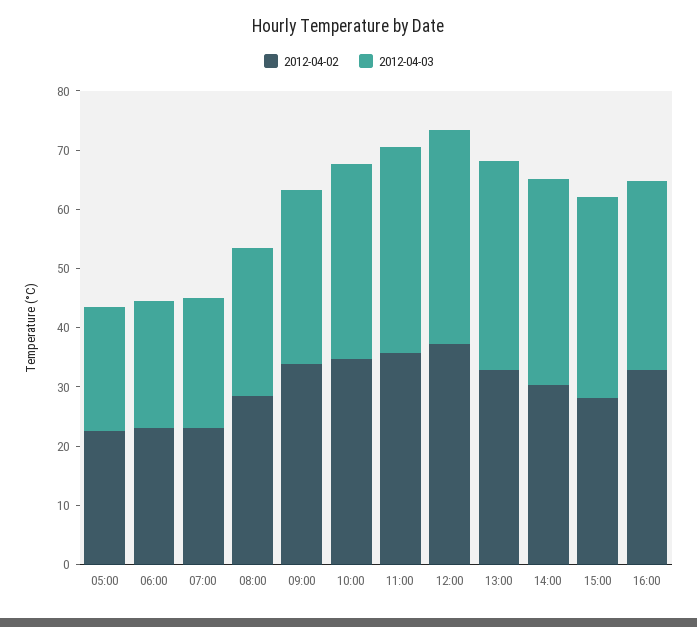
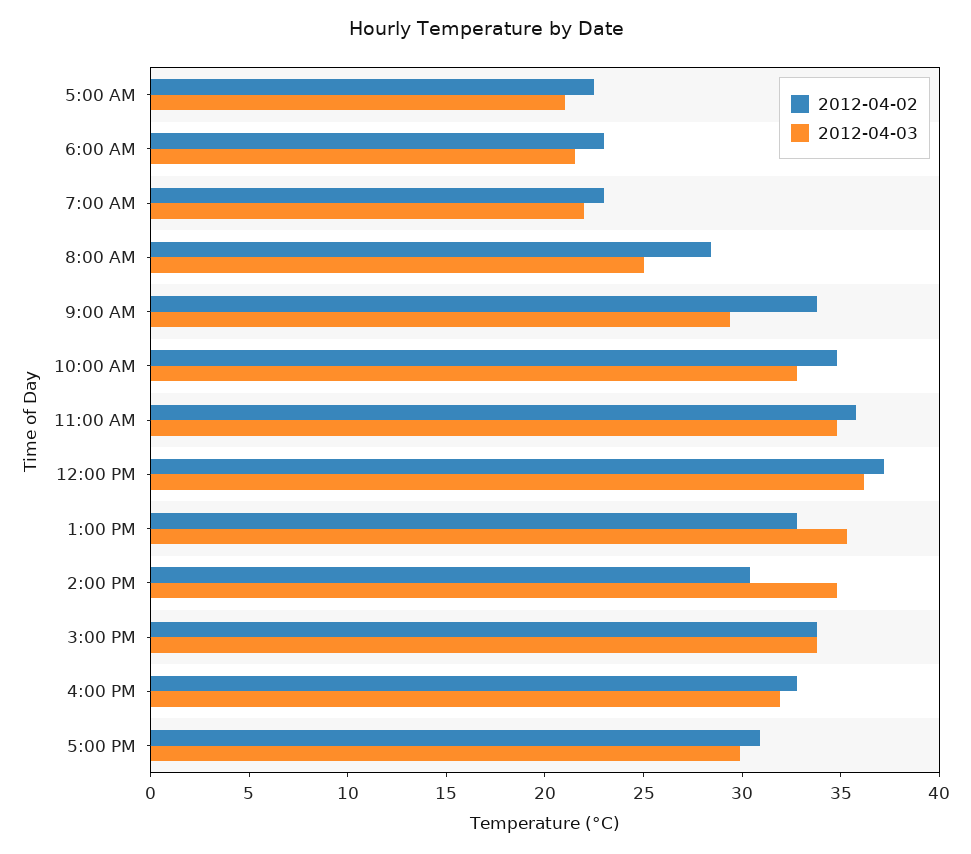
2012-04-02, 15:00: 28 -> 34
2012-04-02, 5:00 PM: none -> 31
2012-04-03, 5:00 PM: none -> 30

